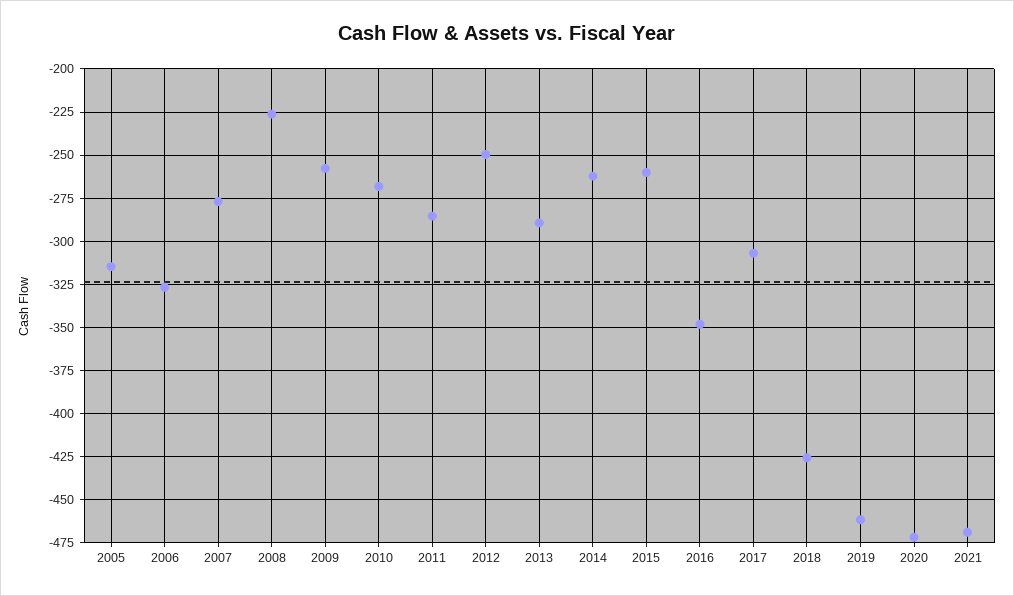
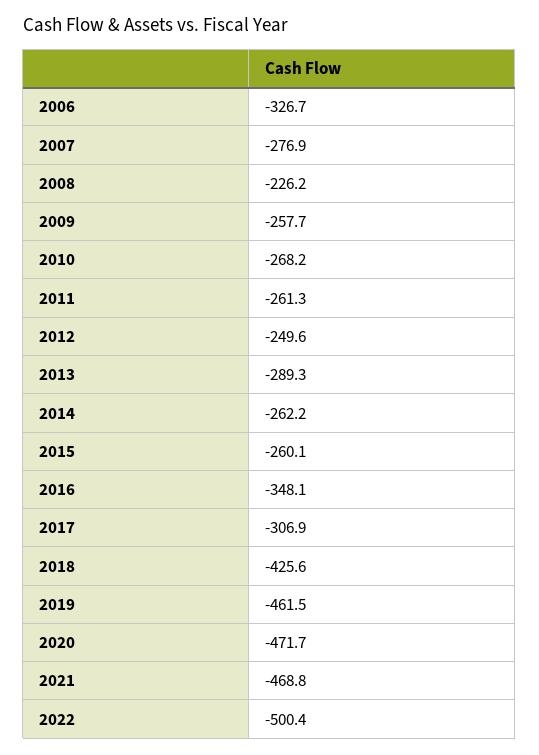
2005: -315 -> none
2011: -285 -> -261.3
2022: none -> -500.4

